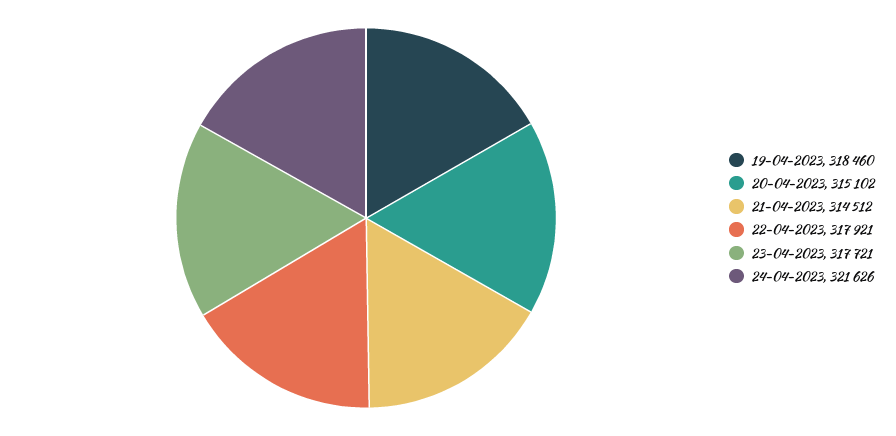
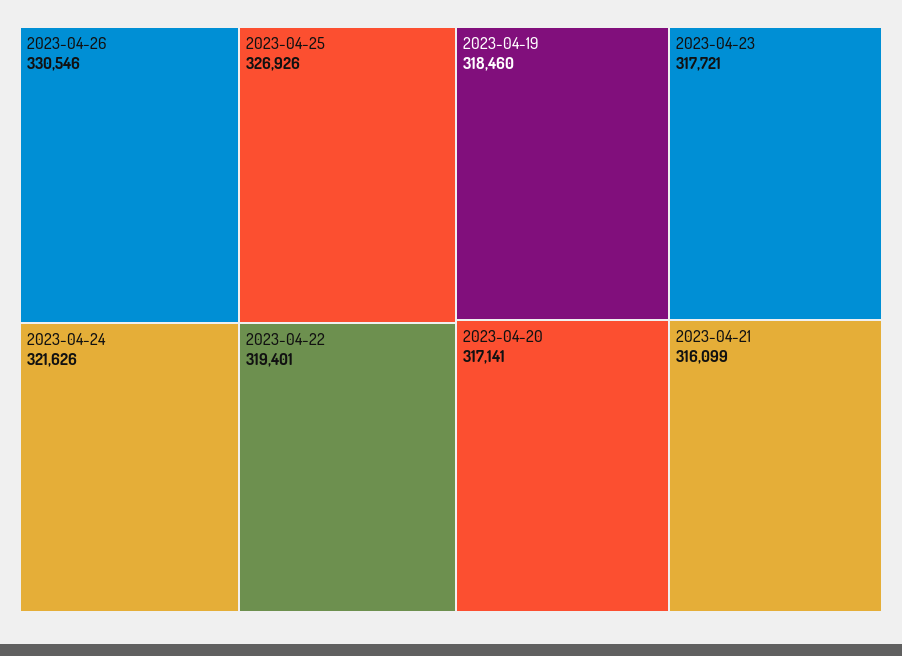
20-04-2023: 315102 -> 317141
21-04-2023: 314512 -> 316099
22-04-2023: 317921 -> 319401
2023-04-26: none -> 330546
2023-04-25: none -> 326926

